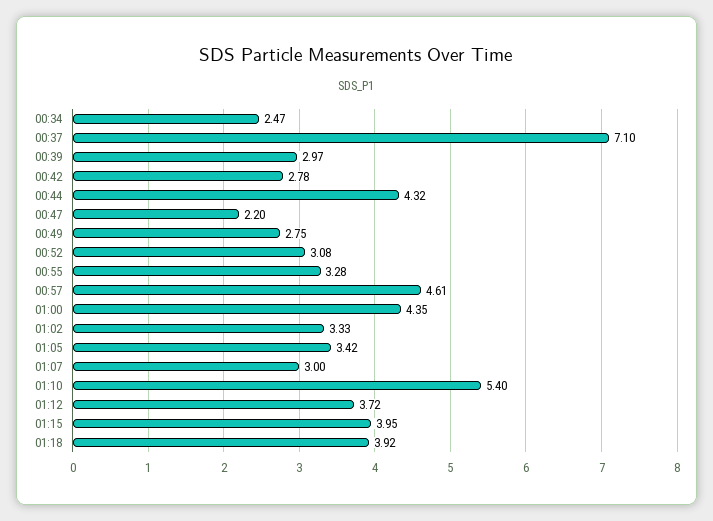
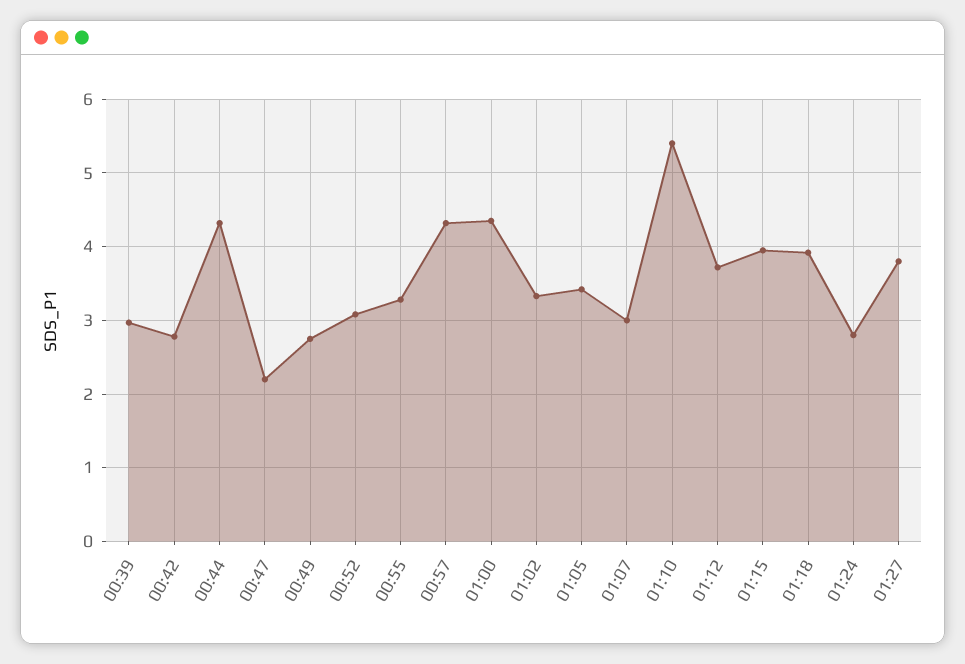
00:34: 2.47 -> none
00:37: 7.1 -> none
00:57: 4.61 -> 4.3
01:24: none -> 2.8
01:27: none -> 3.8

